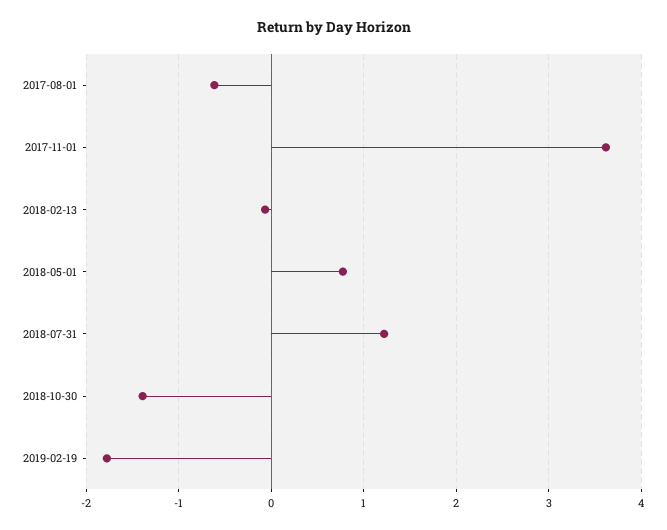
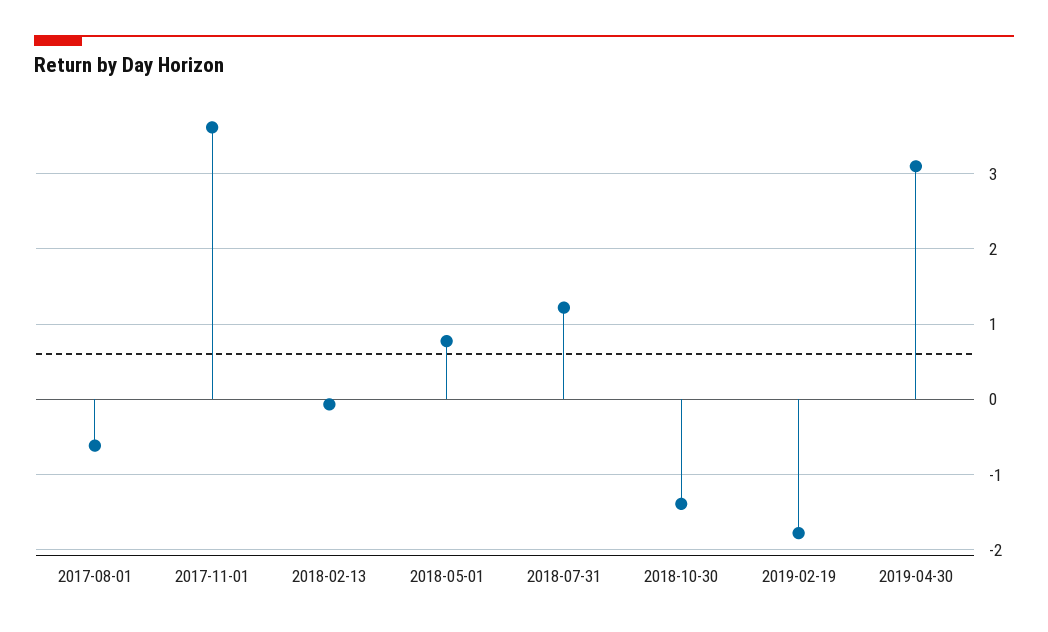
2019-04-30: none -> 3.1

